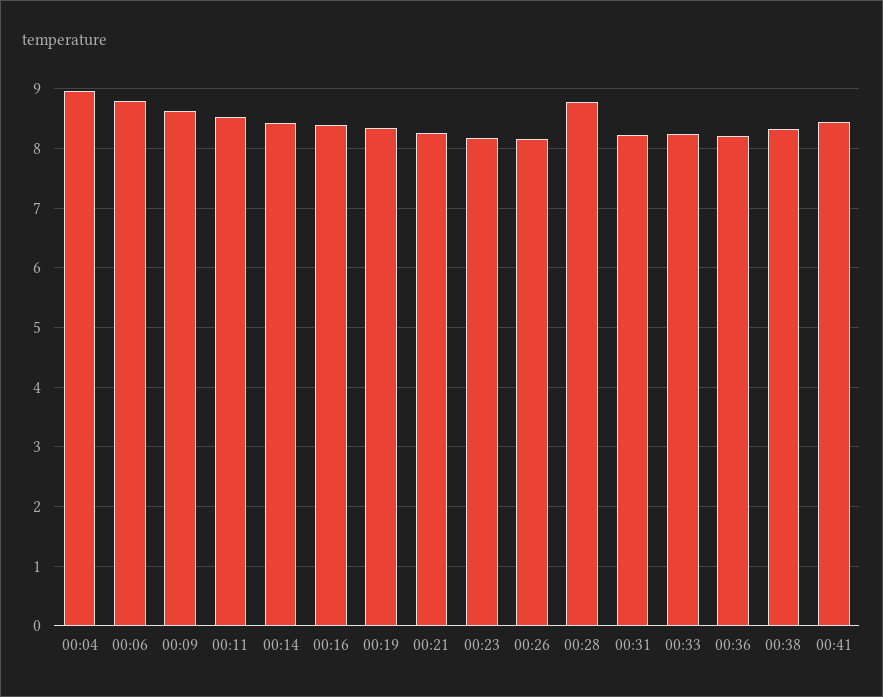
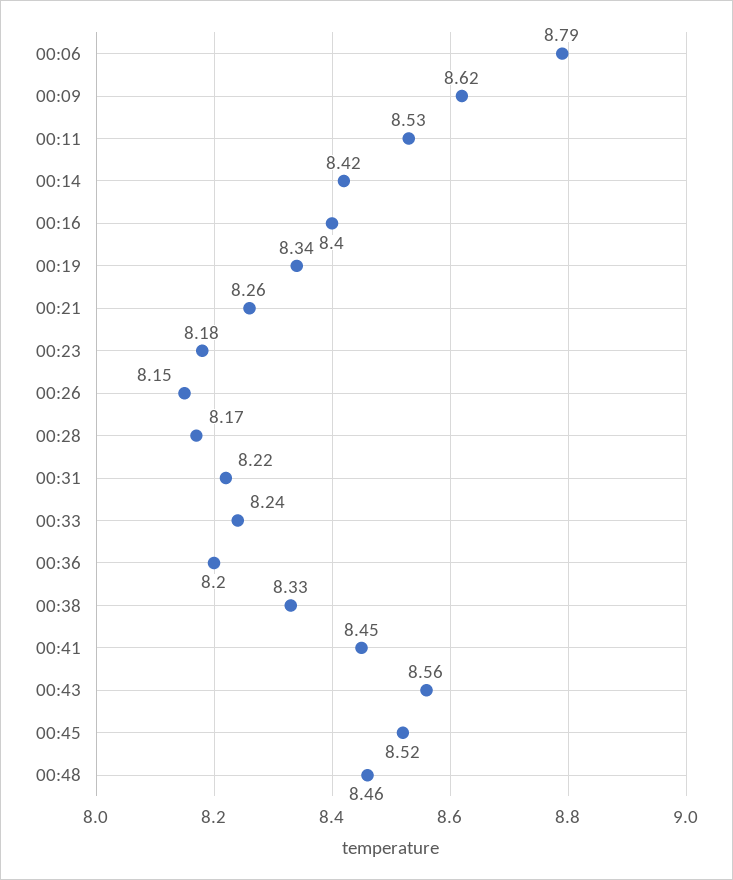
00:04: 9 -> none
00:28: 8.8 -> 8.17
00:43: none -> 8.56
00:45: none -> 8.52
00:48: none -> 8.46

